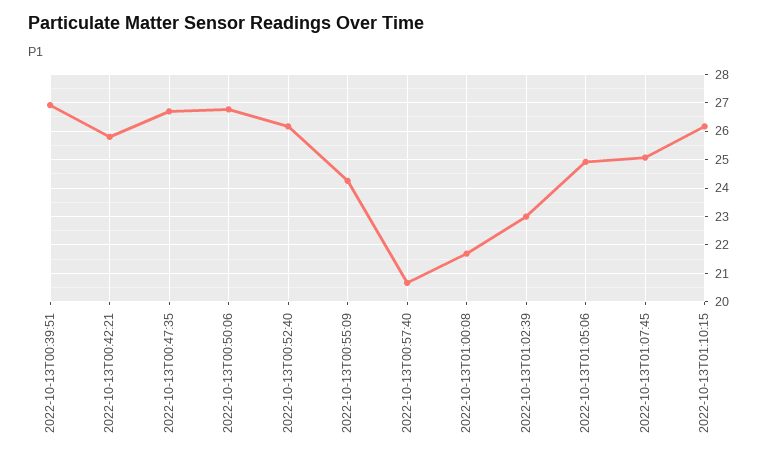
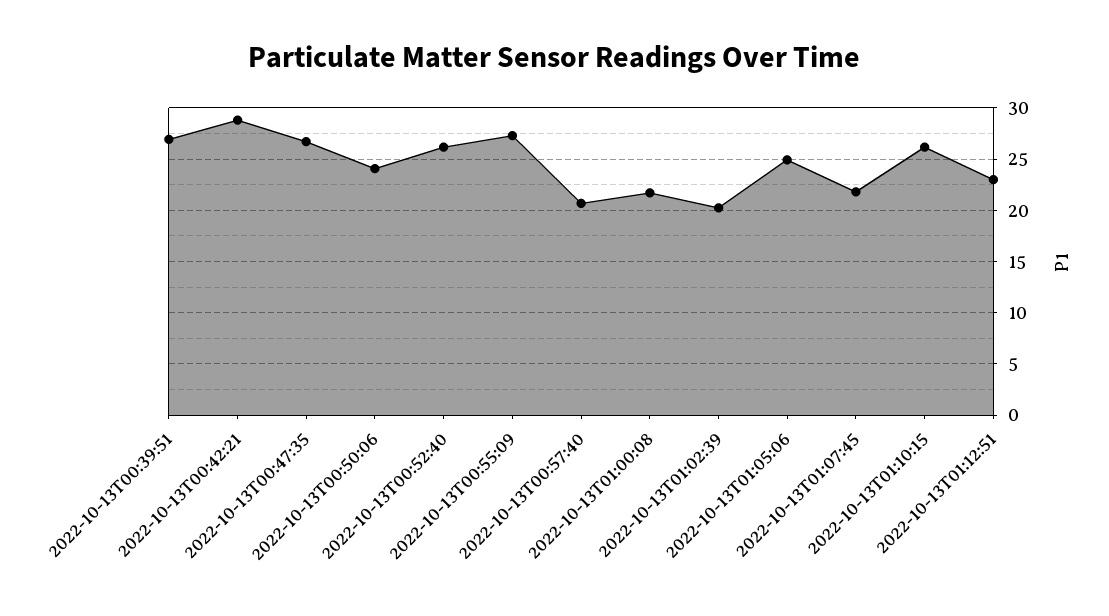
2022-10-13T00:42:21: 25.75 -> 29
2022-10-13T00:50:06: 26.75 -> 24
2022-10-13T00:55:09: 24.25 -> 27
2022-10-13T01:02:39: 23 -> 20
2022-10-13T01:07:45: 25 -> 22
2022-10-13T01:12:51: none -> 23

